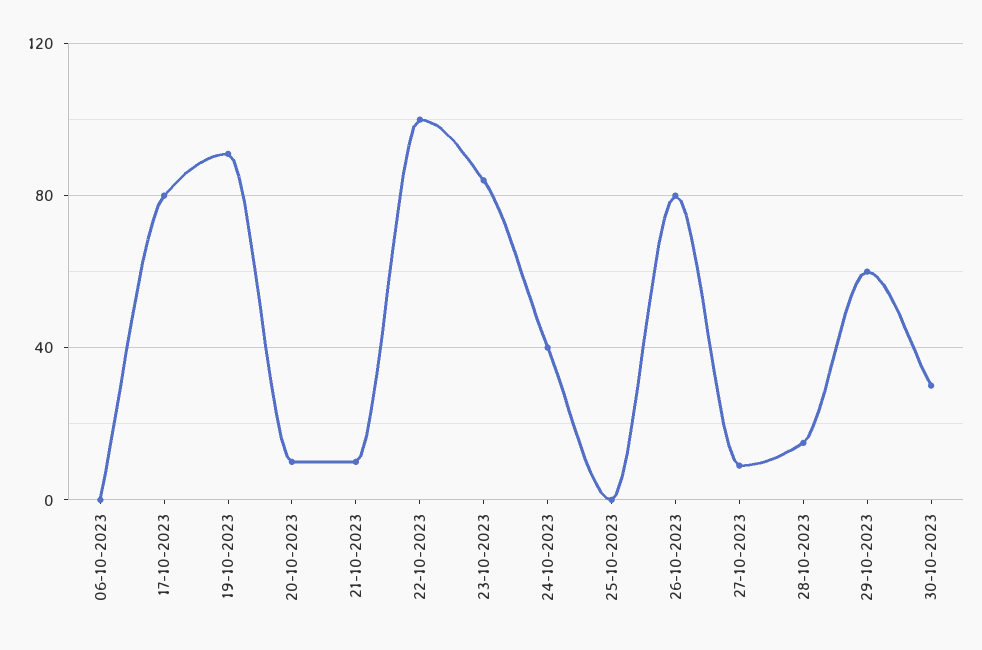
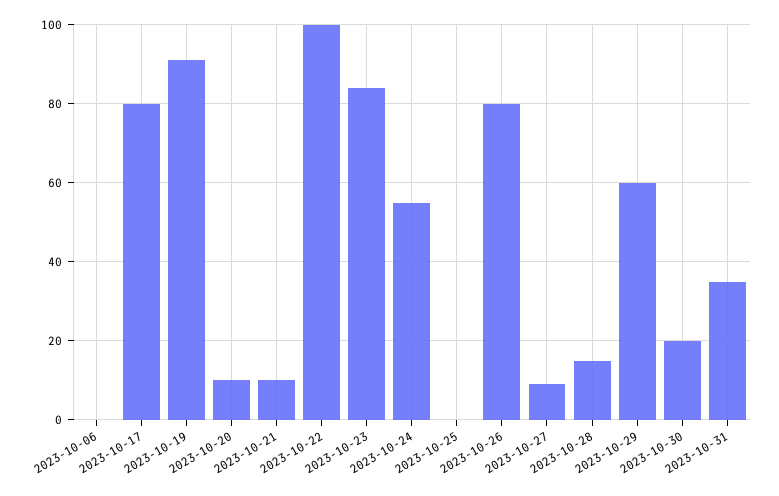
24-10-2023: 40 -> 55
30-10-2023: 30 -> 20
2023-10-31: none -> 35

